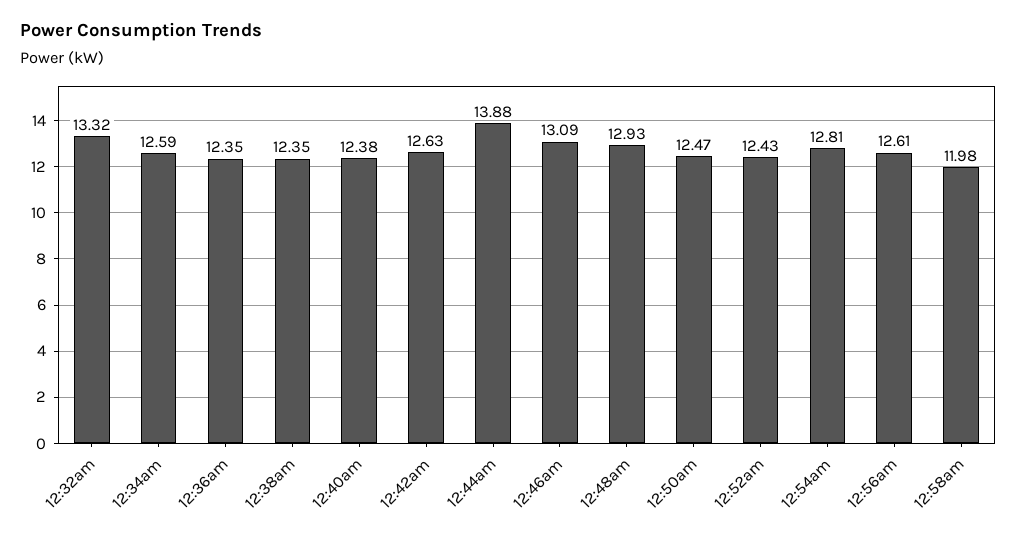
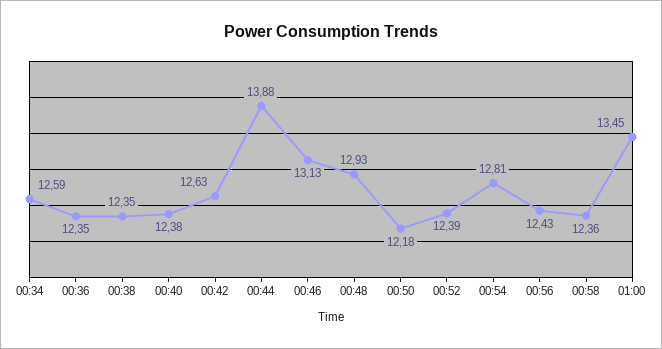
12:32am: 13.32 -> none
12:46am: 13.09 -> 13.13
12:50am: 12.47 -> 12.18
12:52am: 12.43 -> 12.39
12:56am: 12.61 -> 12.43
12:58am: 11.98 -> 12.36
01:00: none -> 13.45

